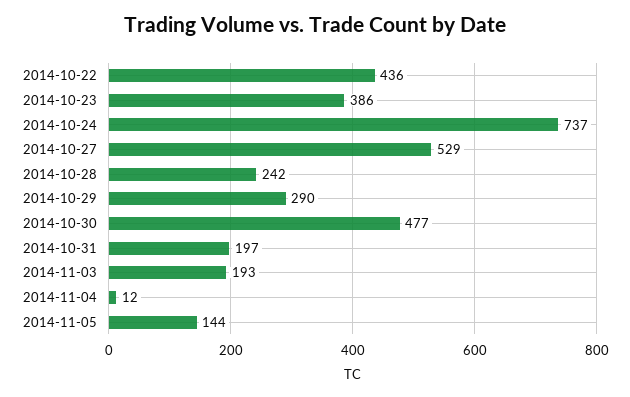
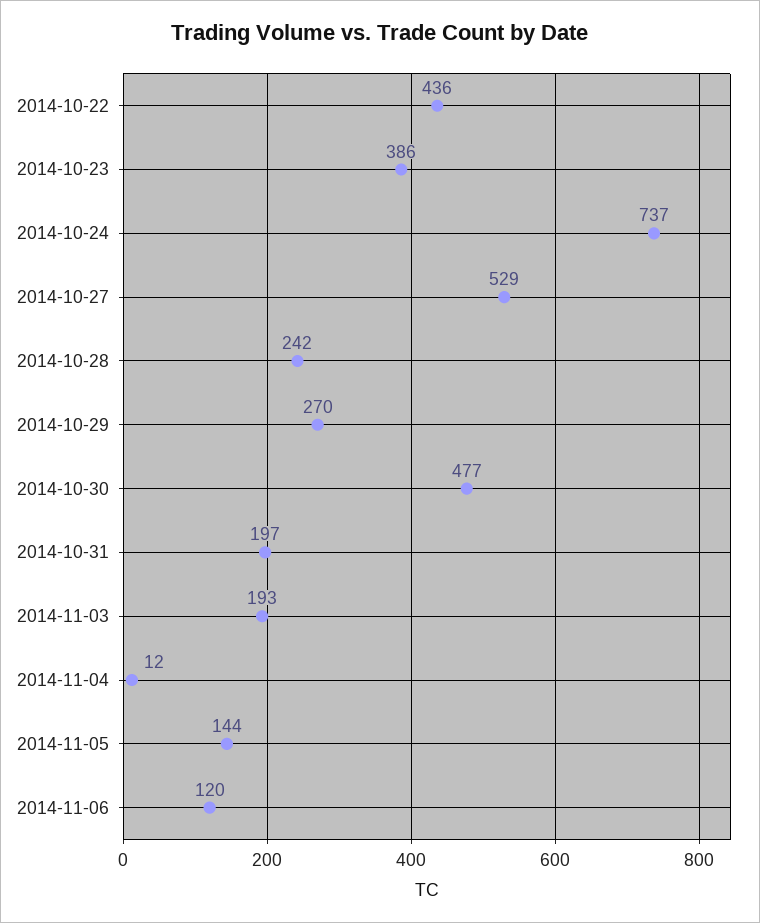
2014-10-29: 290 -> 270
2014-11-06: none -> 120

